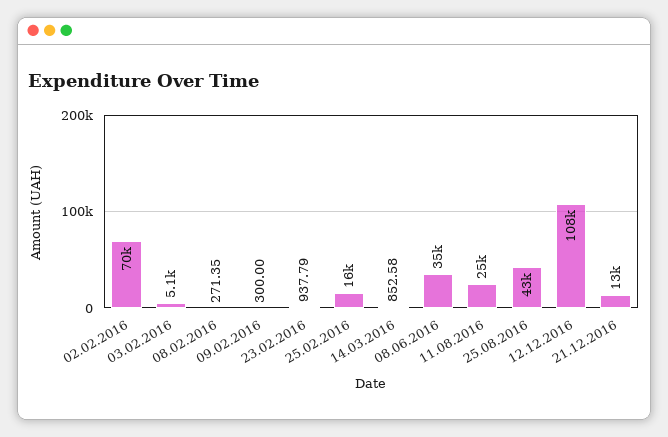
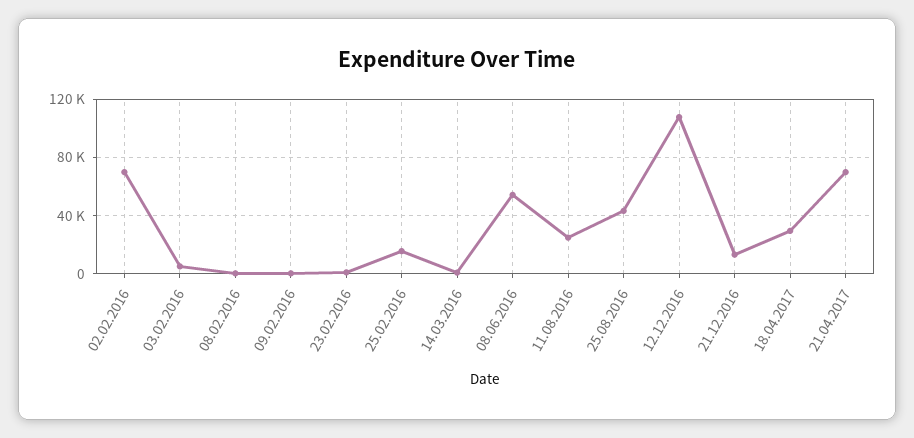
08.06.2016: 35000 -> 55000
18.04.2017: none -> 30000
21.04.2017: none -> 70000

